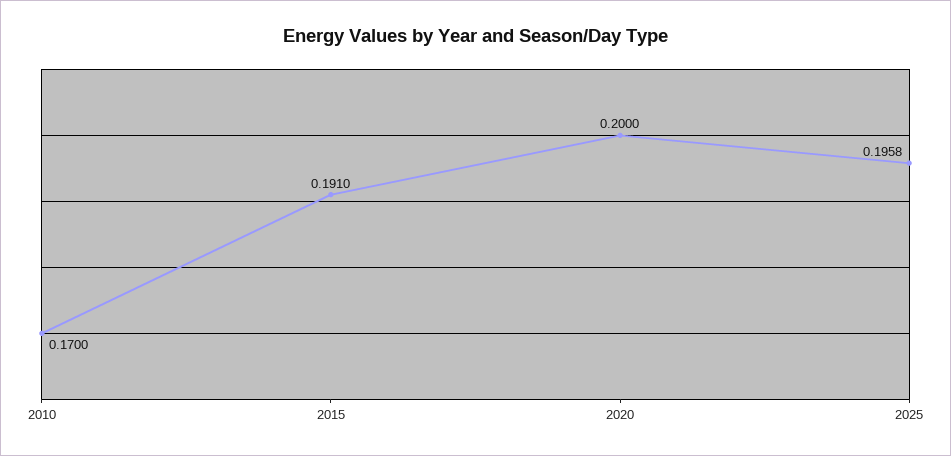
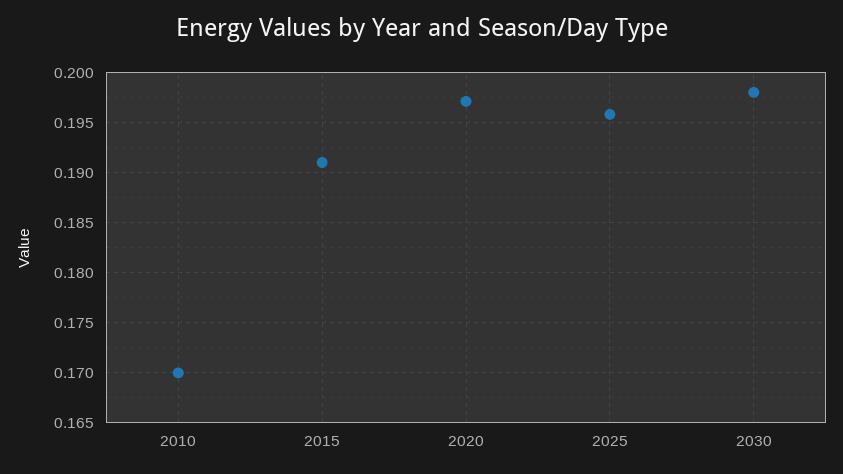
2020: 0.2 -> 0.197
2030: none -> 0.198

